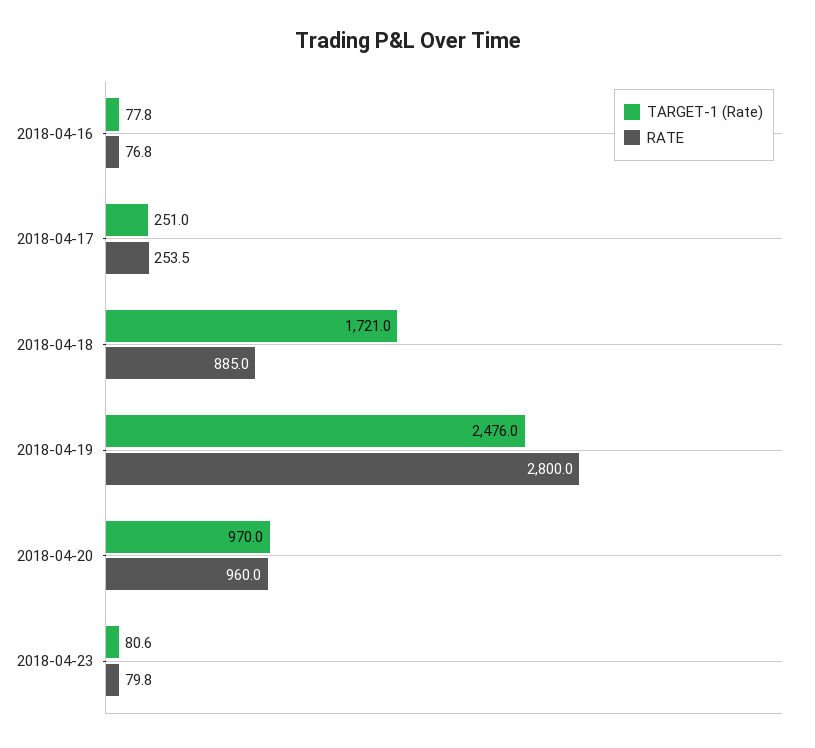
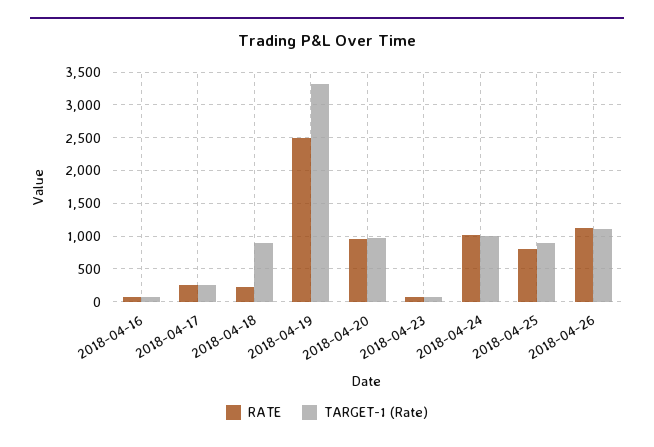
TARGET-1 (Rate), 2018-04-18: 1721 -> 900
RATE, 2018-04-18: 885 -> 200
TARGET-1 (Rate), 2018-04-19: 2476 -> 3300
RATE, 2018-04-19: 2800 -> 2500
RATE, 2018-04-24: none -> 1000
TARGET-1 (Rate), 2018-04-24: none -> 1000
RATE, 2018-04-25: none -> 800
TARGET-1 (Rate), 2018-04-25: none -> 900
RATE, 2018-04-26: none -> 1100
TARGET-1 (Rate), 2018-04-26: none -> 1100

